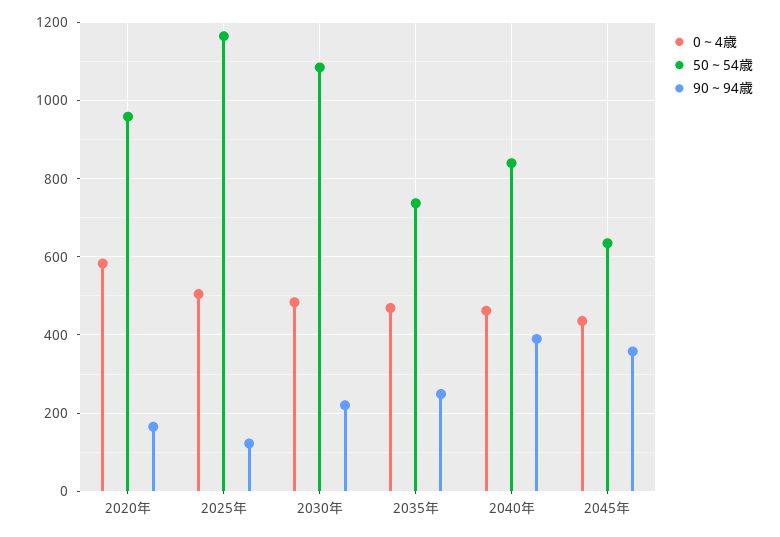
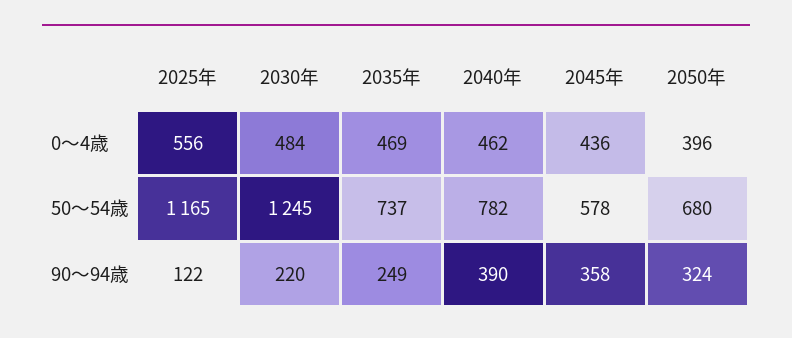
0～4歳, 2020年: 580 -> none
50～54歳, 2020年: 960 -> none
90～94歳, 2020年: 160 -> none
0～4歳, 2025年: 500 -> 556
50～54歳, 2030年: 1080 -> 1245
50～54歳, 2040年: 840 -> 782
50～54歳, 2045年: 640 -> 578
0～4歳, 2050年: none -> 396
50～54歳, 2050年: none -> 680
90～94歳, 2050年: none -> 324

